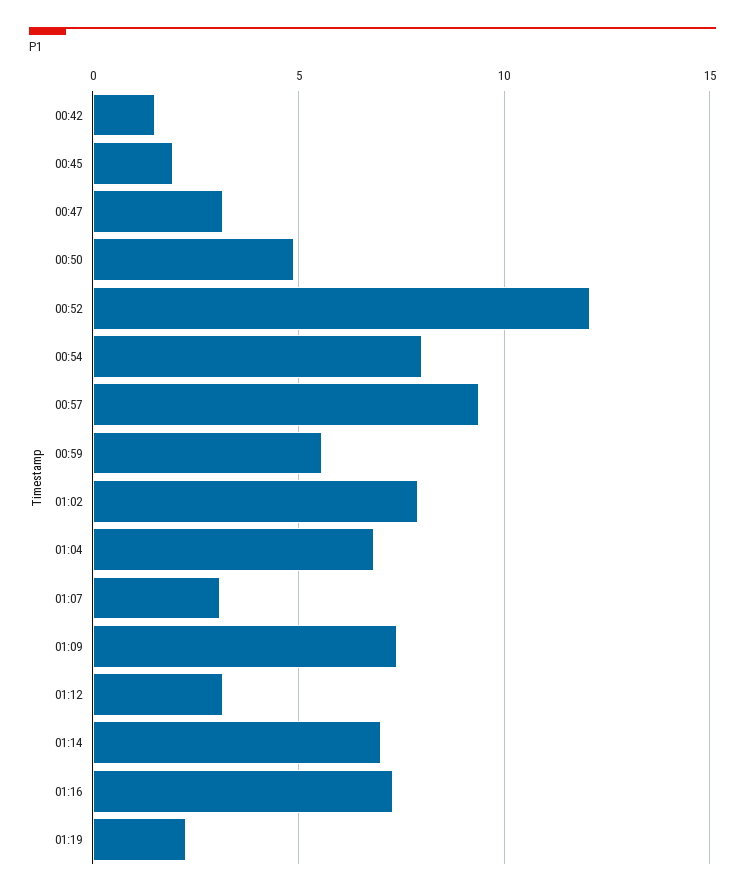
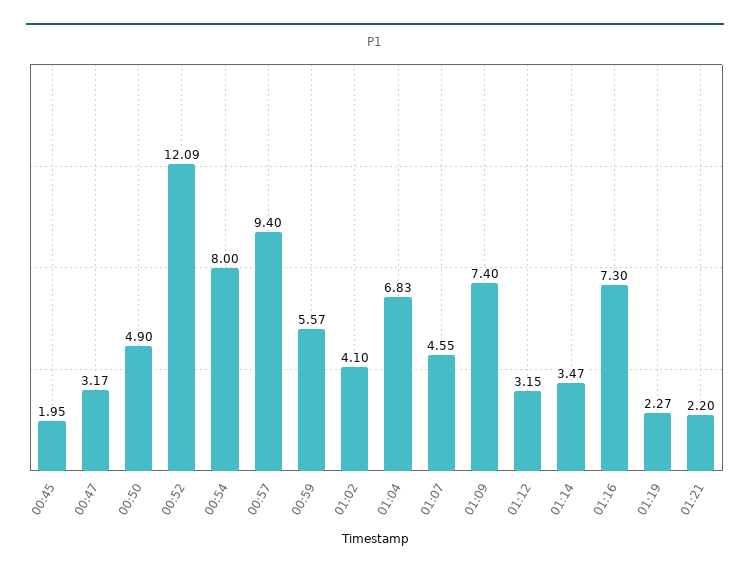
00:42: 1.5 -> none
01:02: 8 -> 4.1
01:07: 3 -> 4.55
01:14: 7 -> 3.47
01:21: none -> 2.2

